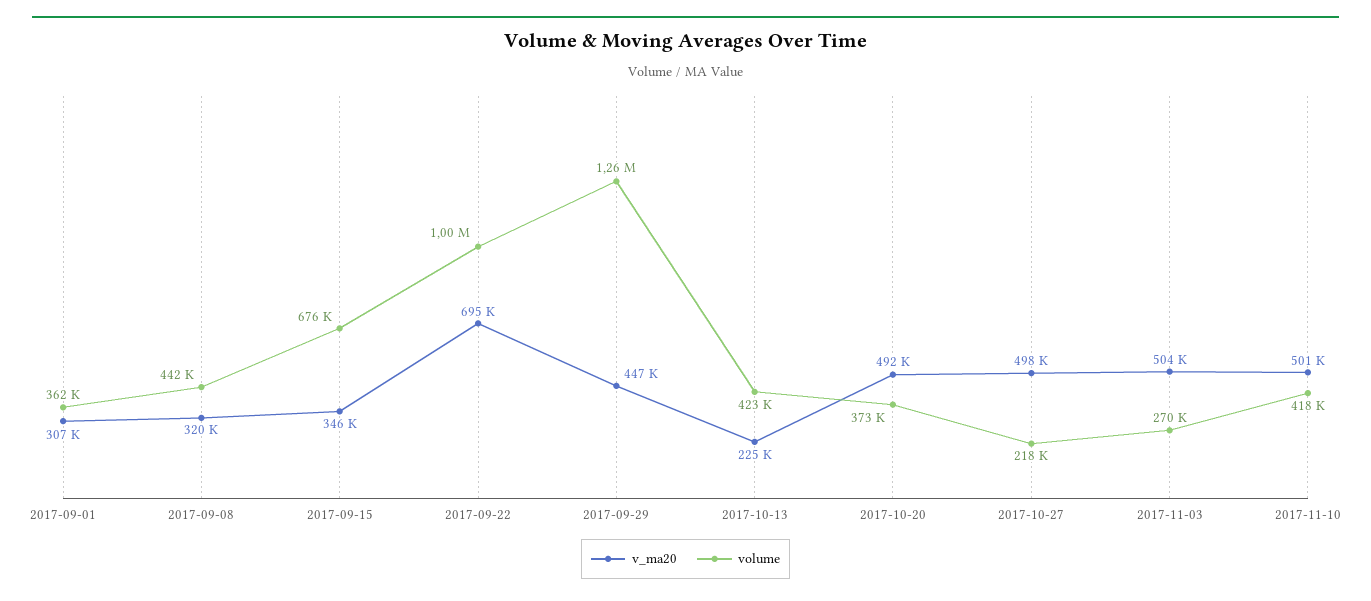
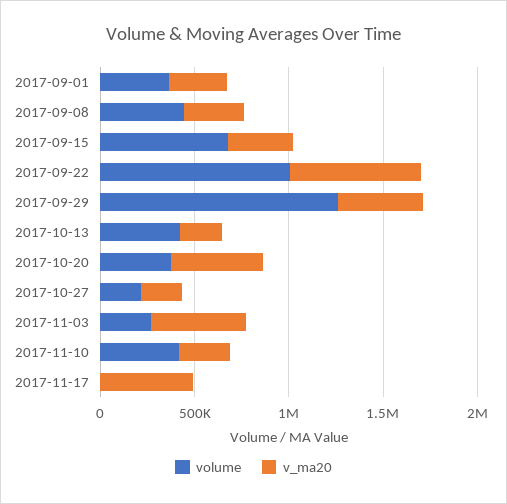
v_ma20, 2017-10-27: 498000 -> 200000
v_ma20, 2017-11-10: 501000 -> 300000
volume, 2017-11-17: none -> 0
v_ma20, 2017-11-17: none -> 500000

